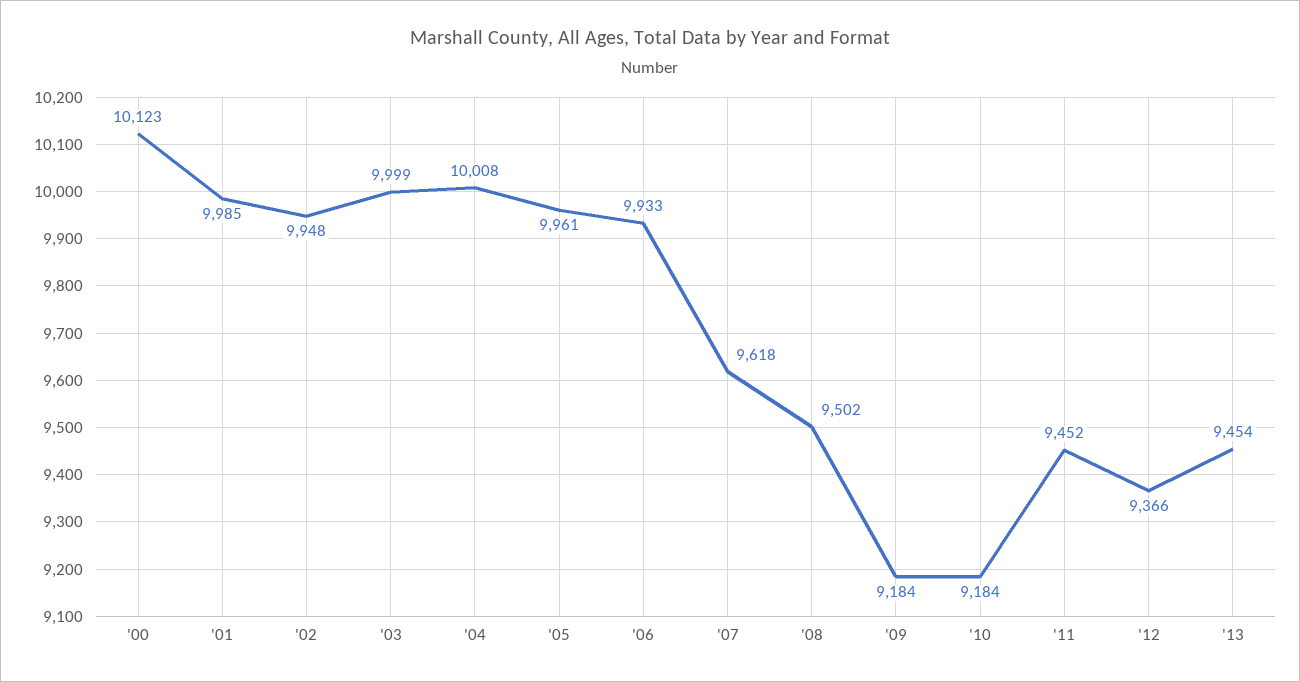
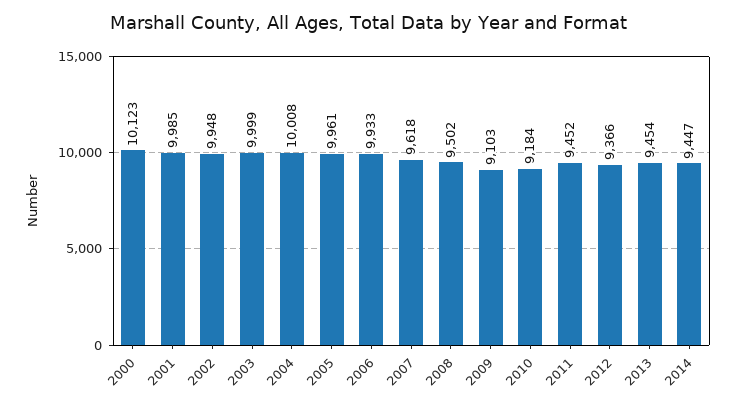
'09: 9184 -> 9103
2014: none -> 9447

